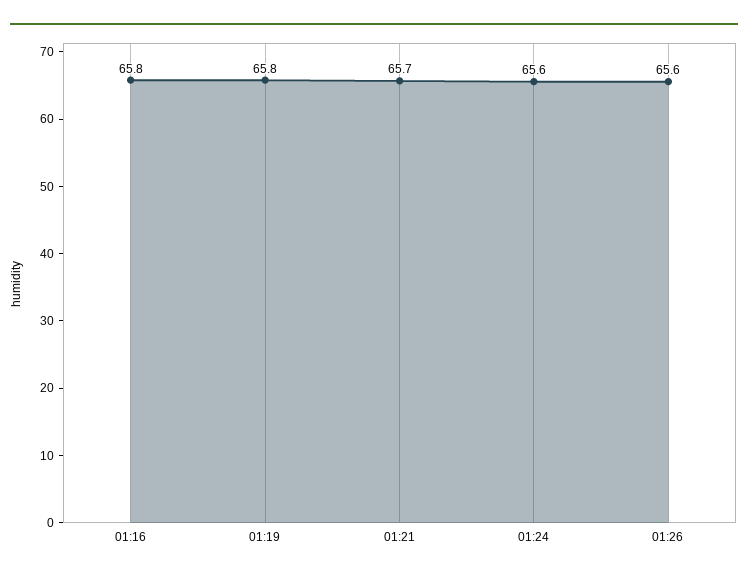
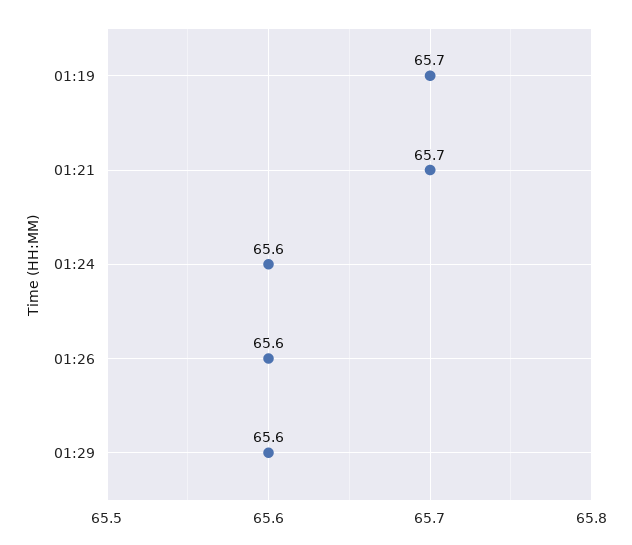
01:16: 65.8 -> none
01:19: 65.8 -> 65.7
01:29: none -> 65.6

